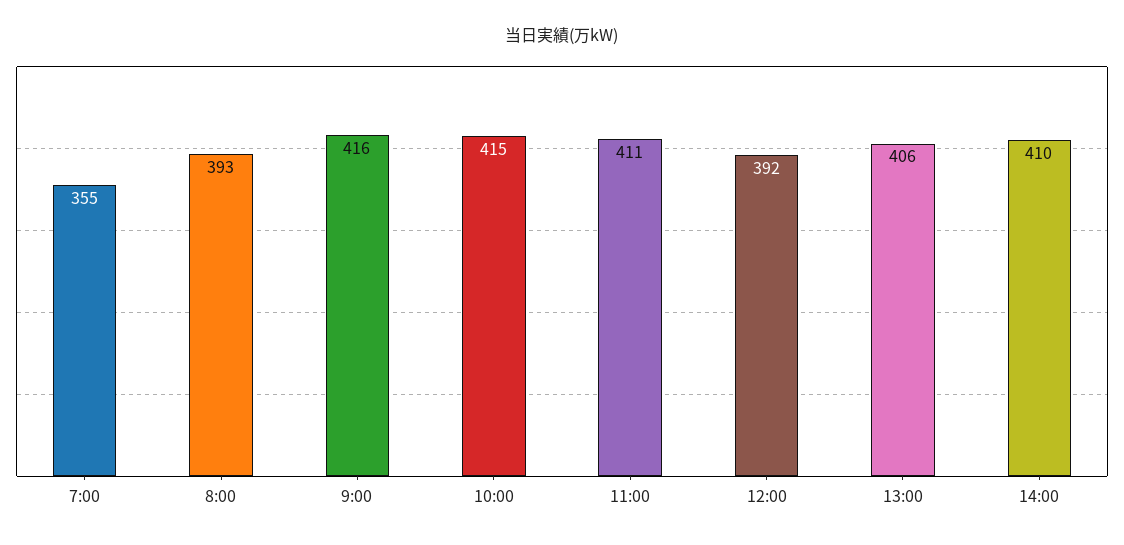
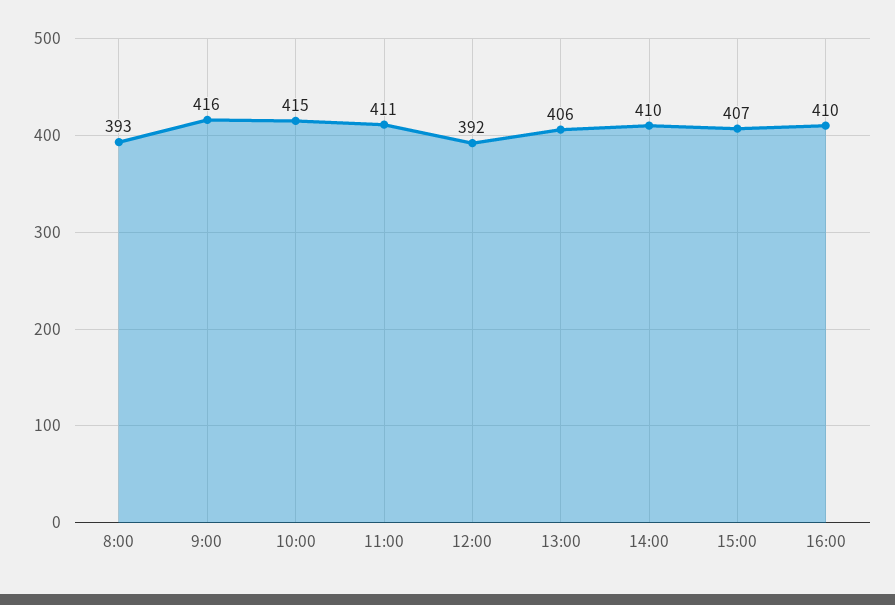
7:00: 355 -> none
15:00: none -> 407
16:00: none -> 410

